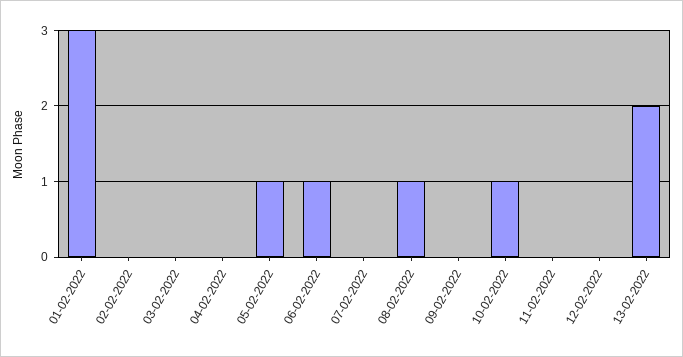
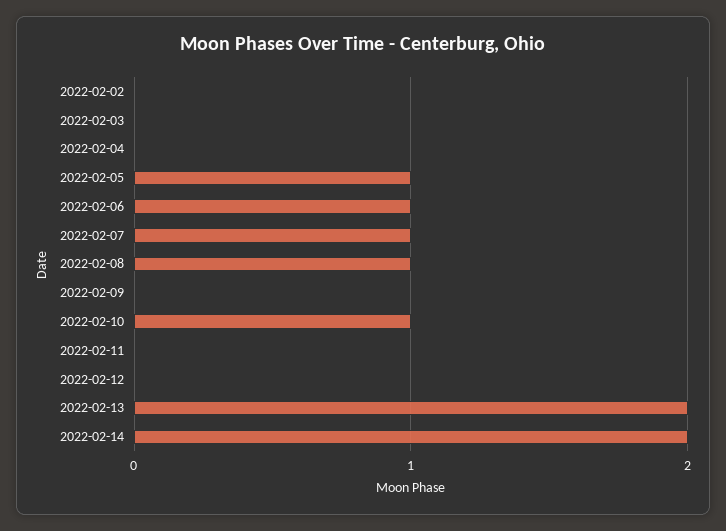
01-02-2022: 3 -> none
07-02-2022: 0 -> 1
2022-02-14: none -> 2

